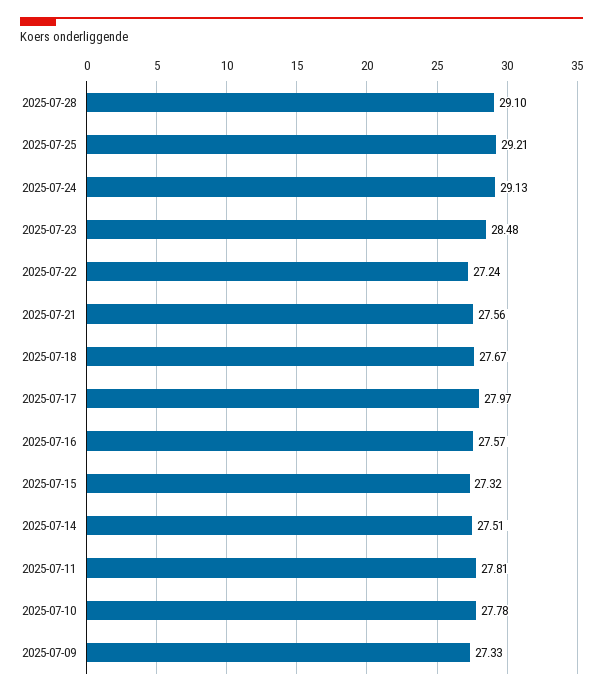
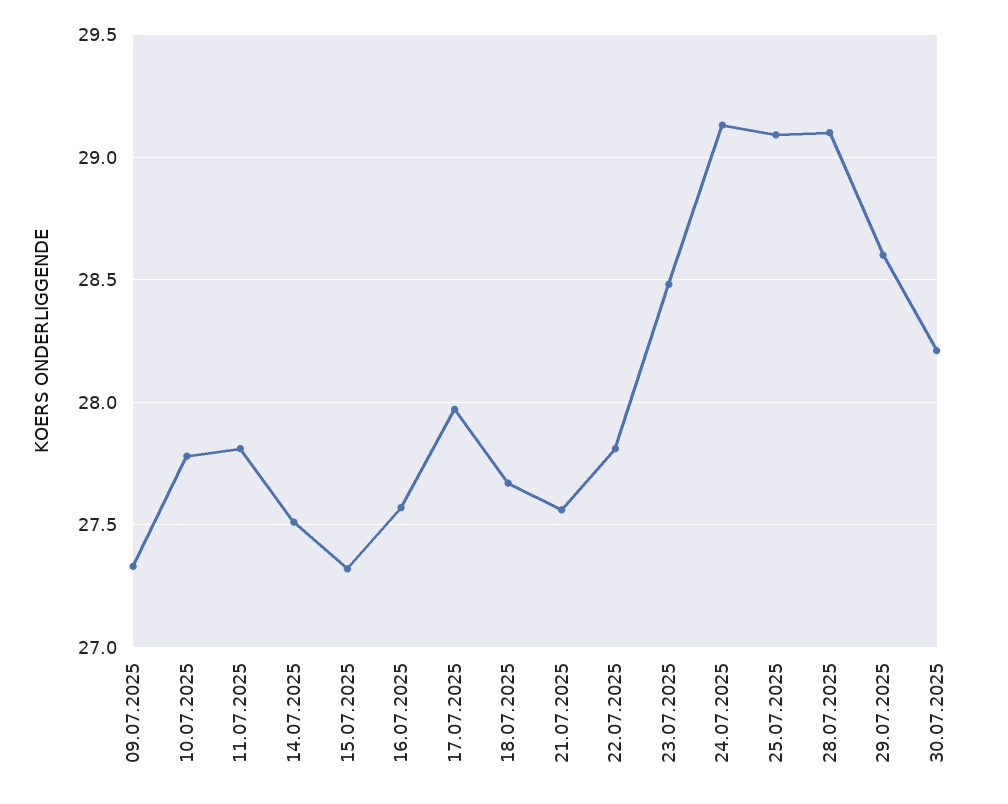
2025-07-25: 29.21 -> 29.1
2025-07-22: 27.24 -> 27.8
29.07.2025: none -> 28.6
30.07.2025: none -> 28.2

